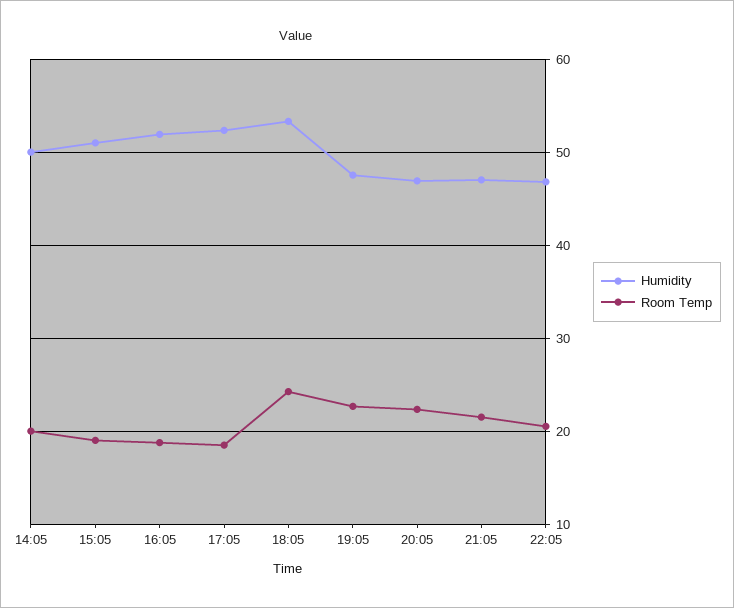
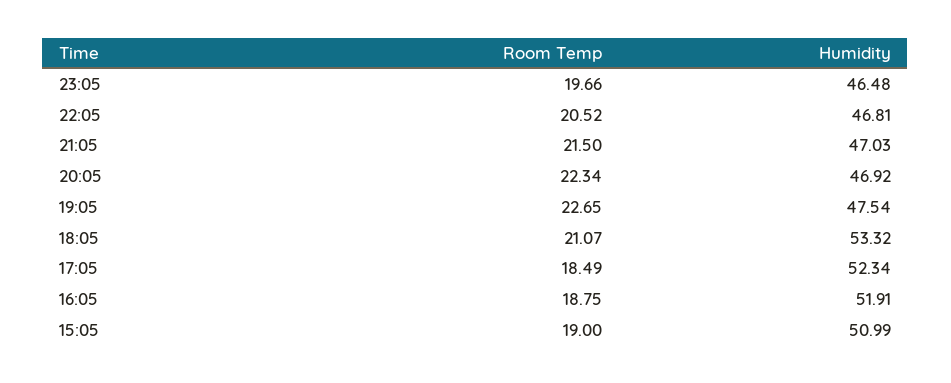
Humidity, 14:05: 50 -> none
Room Temp, 14:05: 20 -> none
Room Temp, 18:05: 24 -> 21.07
Room Temp, 23:05: none -> 19.66
Humidity, 23:05: none -> 46.48

